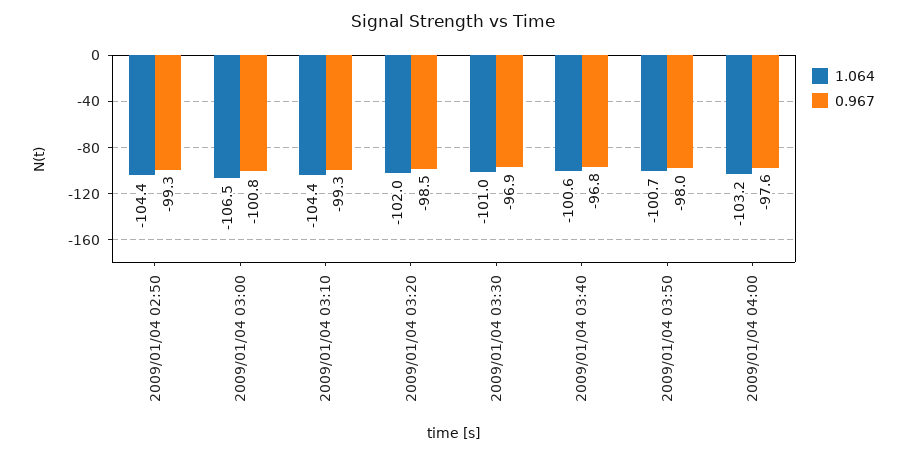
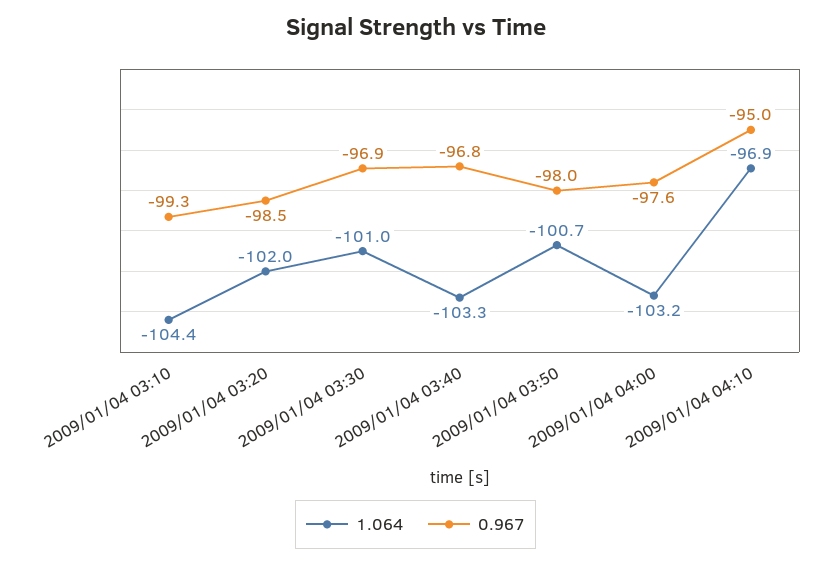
1.064, 2009/01/04 02:50: -104.4 -> none
0.967, 2009/01/04 02:50: -99.3 -> none
1.064, 2009/01/04 03:00: -106.5 -> none
0.967, 2009/01/04 03:00: -100.8 -> none
1.064, 2009/01/04 03:40: -100.6 -> -103.3
1.064, 2009/01/04 04:10: none -> -96.9
0.967, 2009/01/04 04:10: none -> -95

